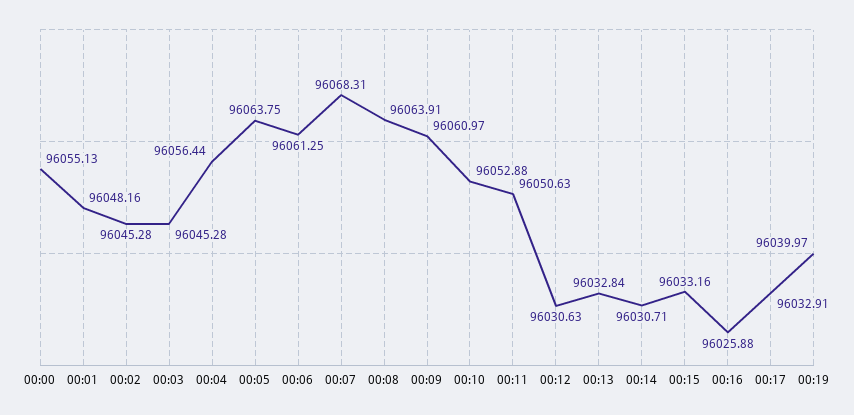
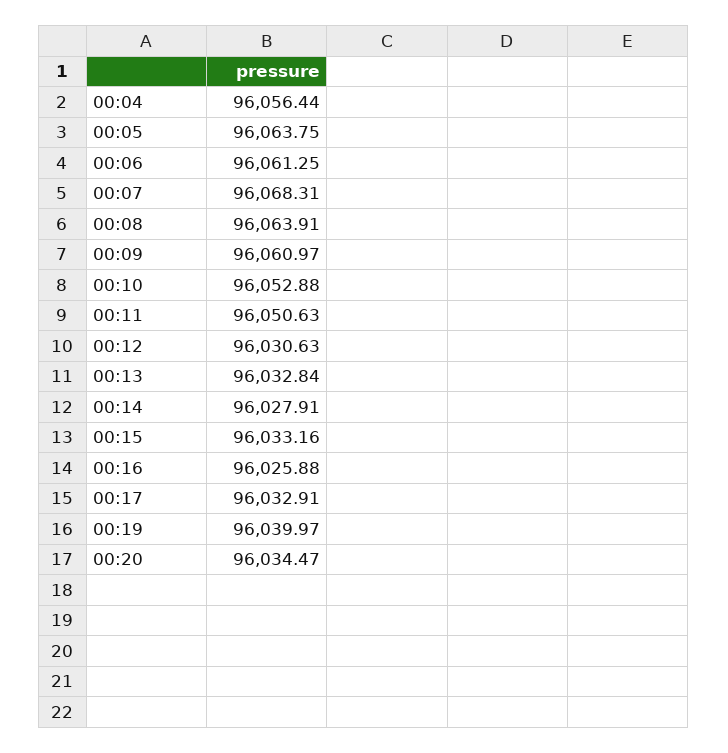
00:00: 96055.13 -> none
00:01: 96048.16 -> none
00:02: 96045.28 -> none
00:03: 96045.28 -> none
00:14: 96030.71 -> 96027.91
00:20: none -> 96034.47

